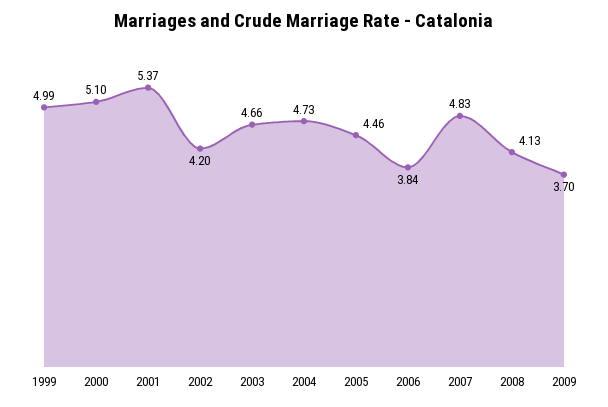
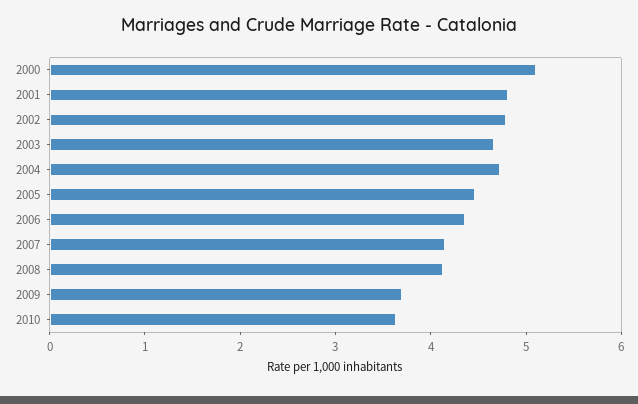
1999: 4.99 -> none
2001: 5.37 -> 4.8
2002: 4.2 -> 4.8
2006: 3.84 -> 4.4
2007: 4.83 -> 4.2
2010: none -> 3.6

